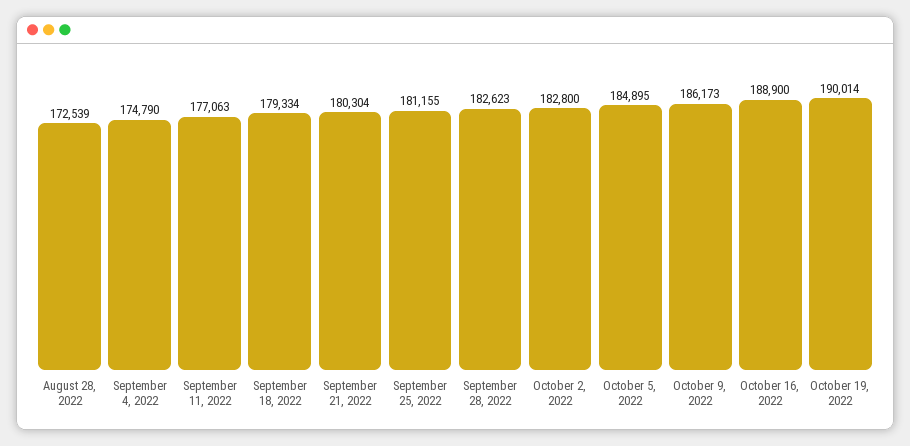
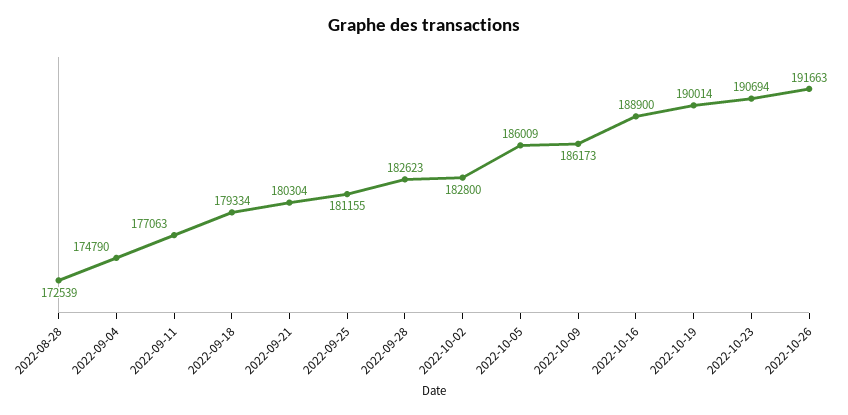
October 5, 2022: 184895 -> 186009
2022-10-23: none -> 190694
2022-10-26: none -> 191663

